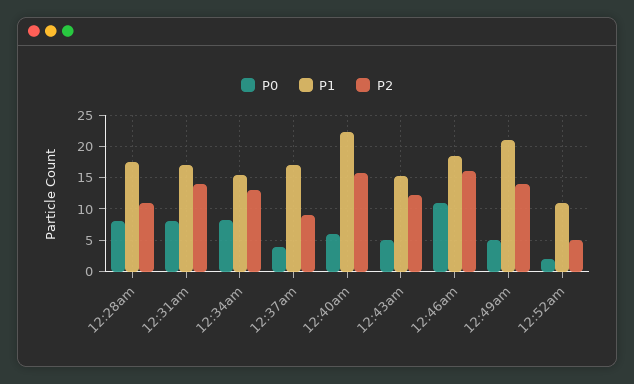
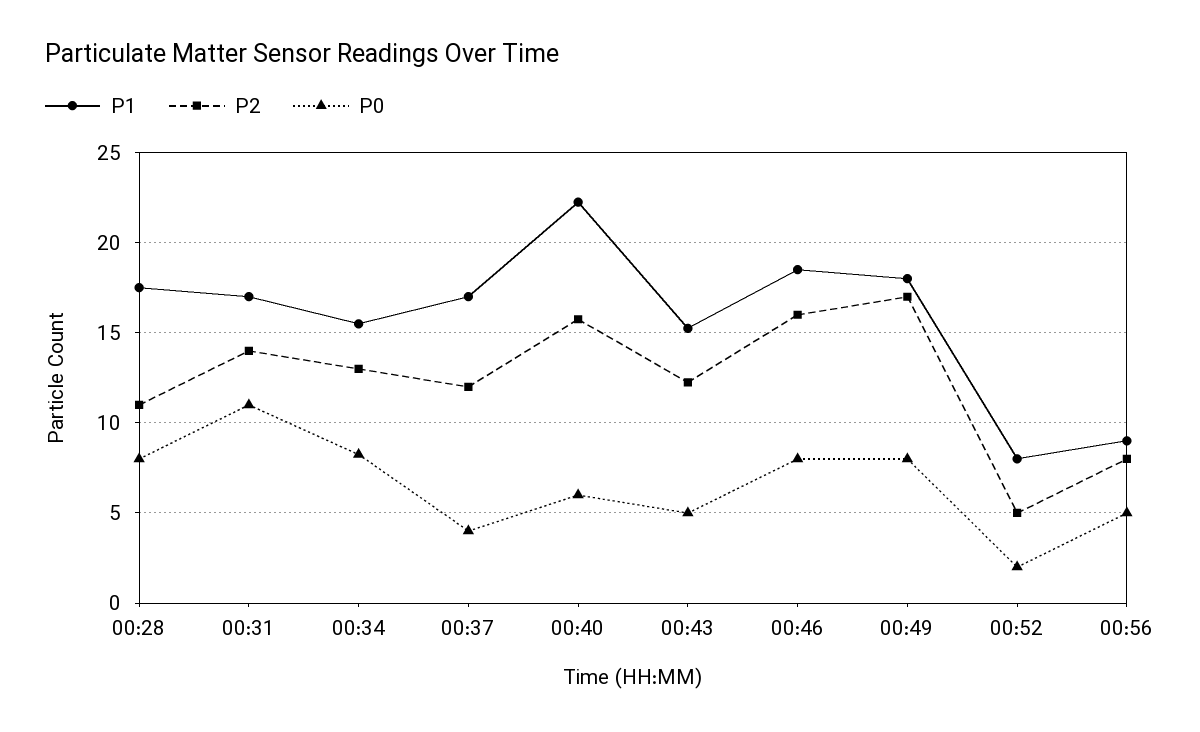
P0, 12:31am: 8 -> 11
P2, 12:37am: 9 -> 12
P0, 12:46am: 11 -> 8
P0, 12:49am: 5 -> 8
P1, 12:49am: 21 -> 18
P2, 12:49am: 14 -> 17
P1, 12:52am: 11 -> 8
P1, 00:56: none -> 9
P2, 00:56: none -> 8
P0, 00:56: none -> 5

